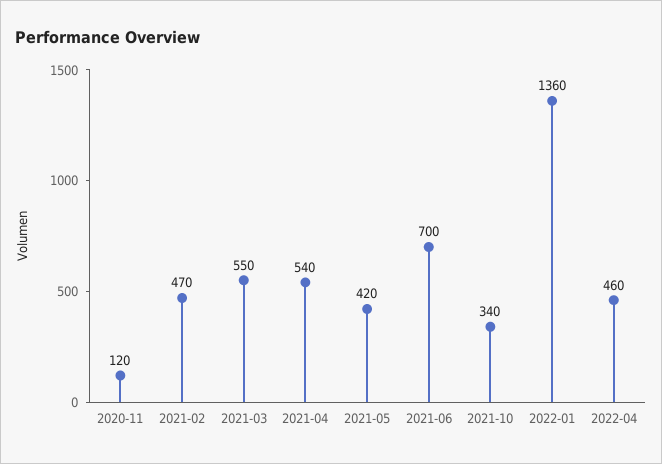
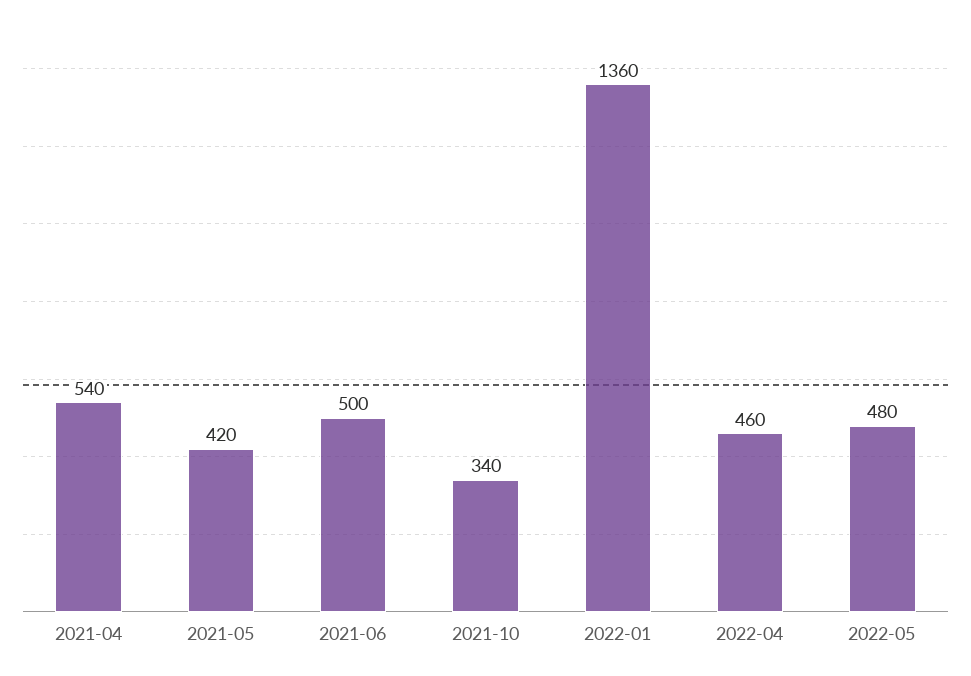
2020-11: 120 -> none
2021-02: 470 -> none
2021-03: 550 -> none
2021-06: 700 -> 500
2022-05: none -> 480

